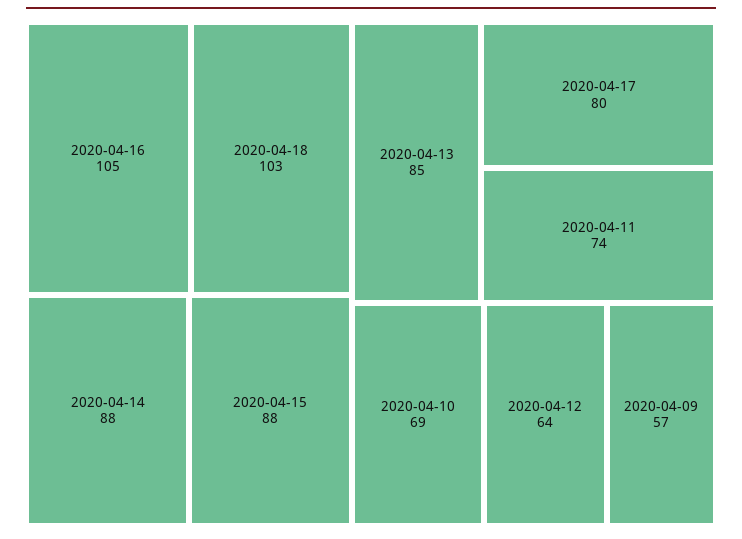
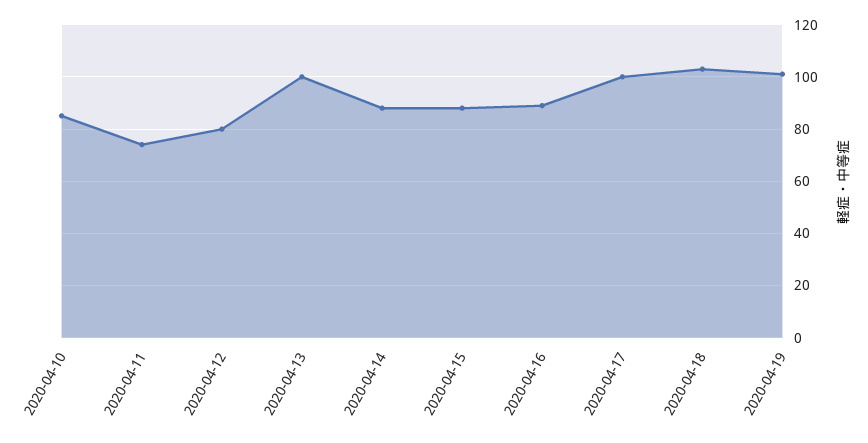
2020-04-16: 105 -> 90
2020-04-13: 85 -> 100
2020-04-17: 80 -> 100
2020-04-10: 69 -> 85
2020-04-12: 64 -> 80
2020-04-09: 57 -> none
2020-04-19: none -> 100

